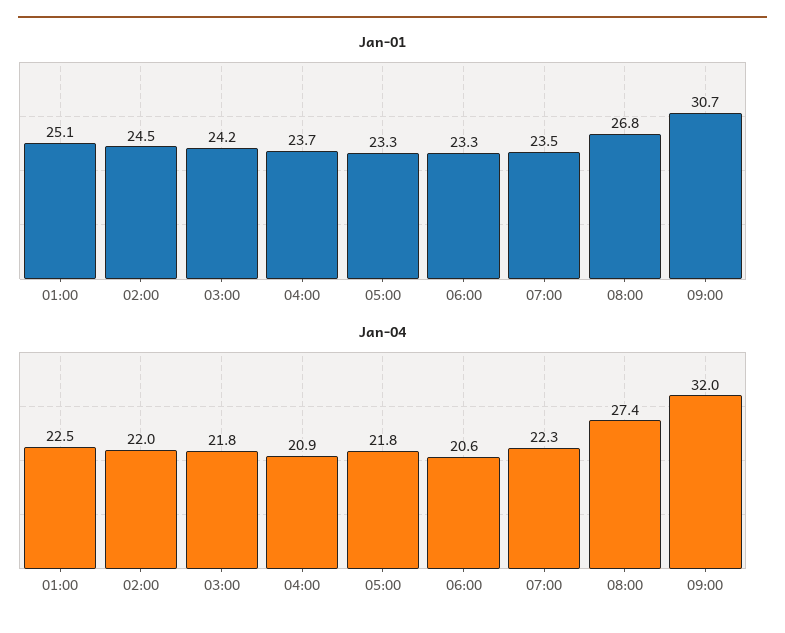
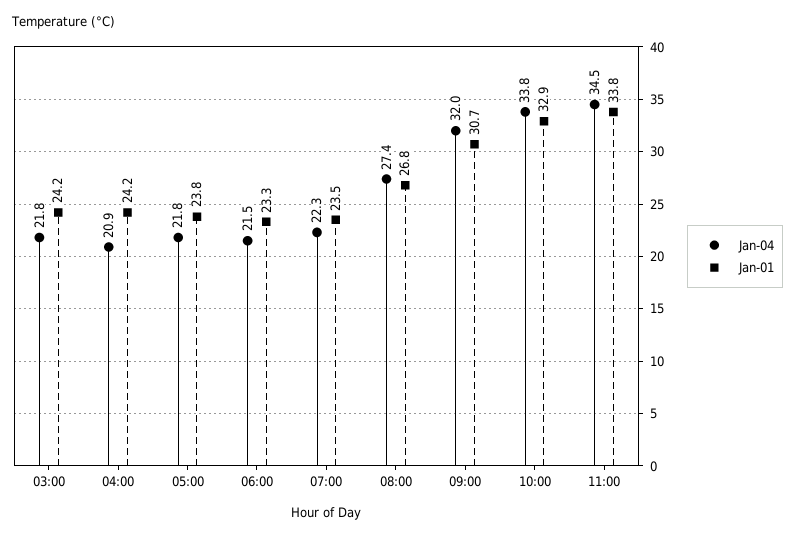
Jan-01, 01:00: 25.1 -> none
Jan-01, 02:00: 24.5 -> none
Jan-01, 04:00: 23.7 -> 24.2
Jan-01, 05:00: 23.3 -> 23.8
Jan-04, 01:00: 22.5 -> none
Jan-04, 02:00: 22 -> none
Jan-04, 06:00: 20.6 -> 21.5
Jan-04, 10:00: none -> 33.8
Jan-01, 10:00: none -> 32.9
Jan-04, 11:00: none -> 34.5
Jan-01, 11:00: none -> 33.8

